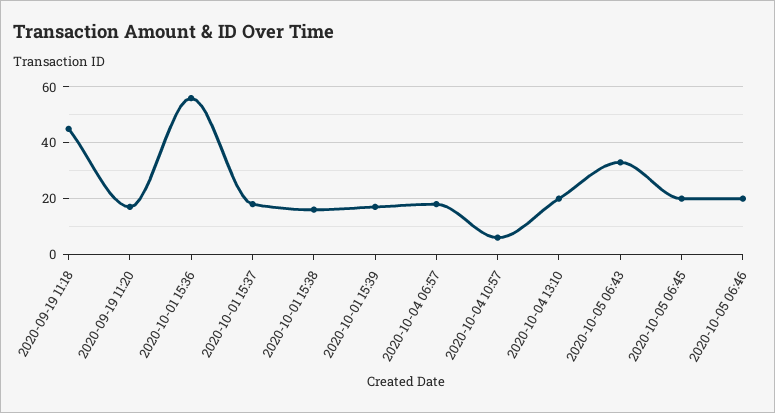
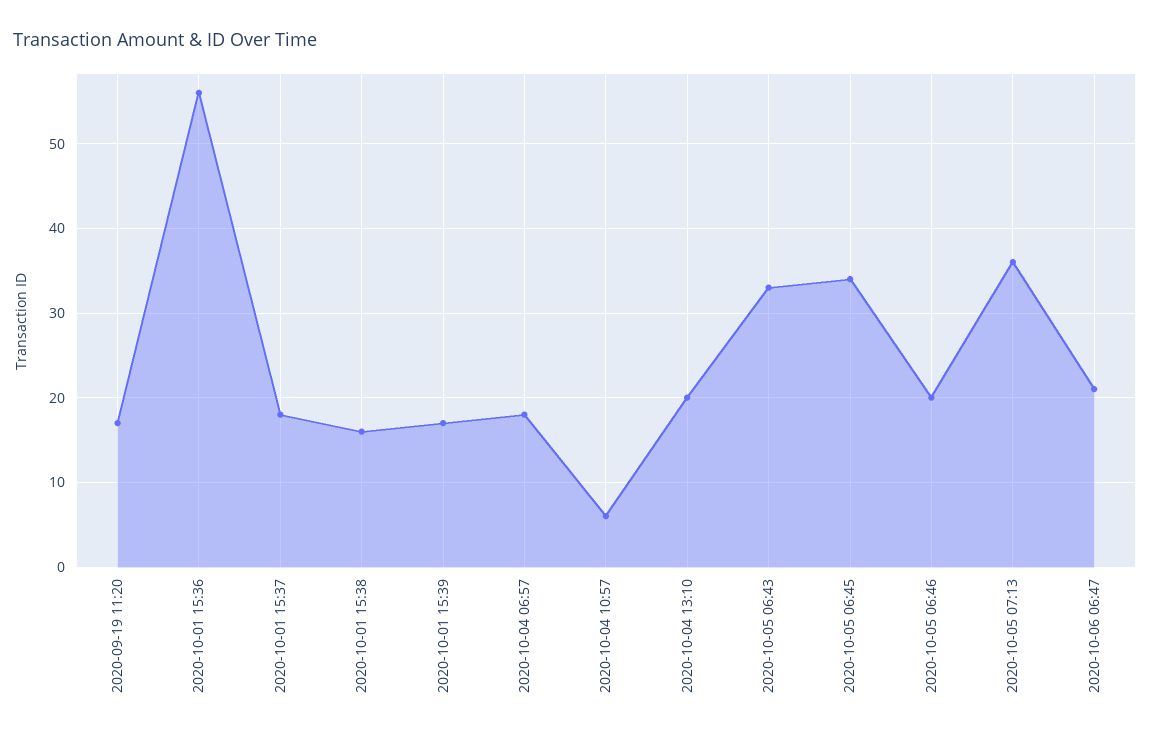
2020-09-19 11:18: 45 -> none
2020-10-05 06:45: 20 -> 34
2020-10-05 07:13: none -> 36
2020-10-06 06:47: none -> 21

